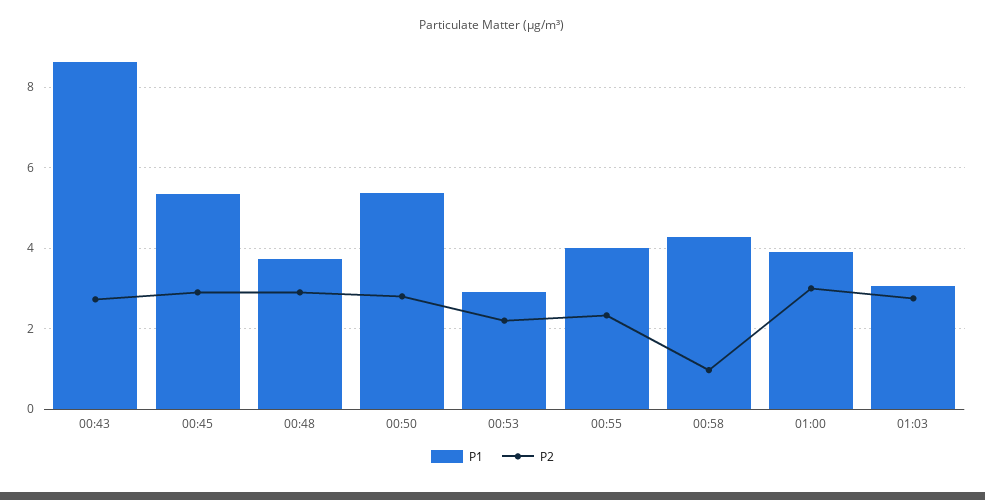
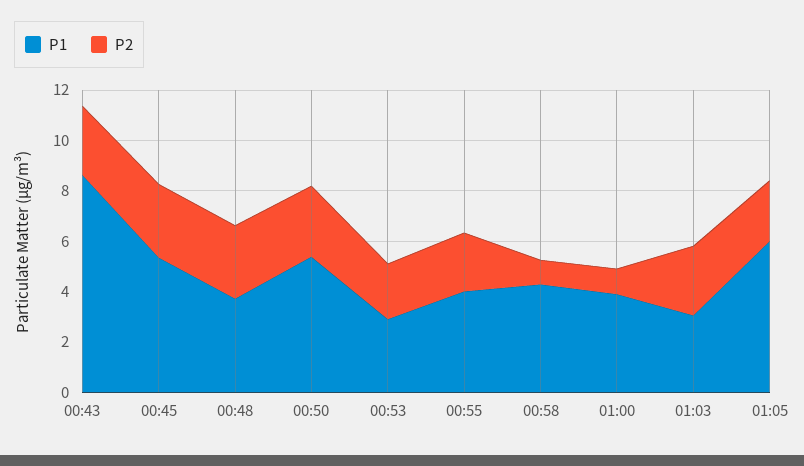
P2, 01:00: 3 -> 1
P1, 01:05: none -> 6
P2, 01:05: none -> 2.5

